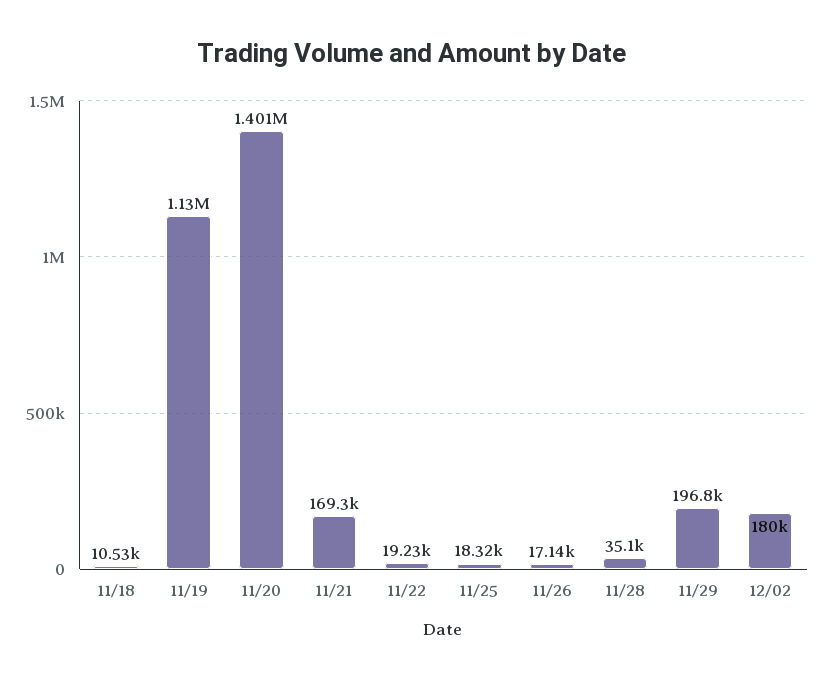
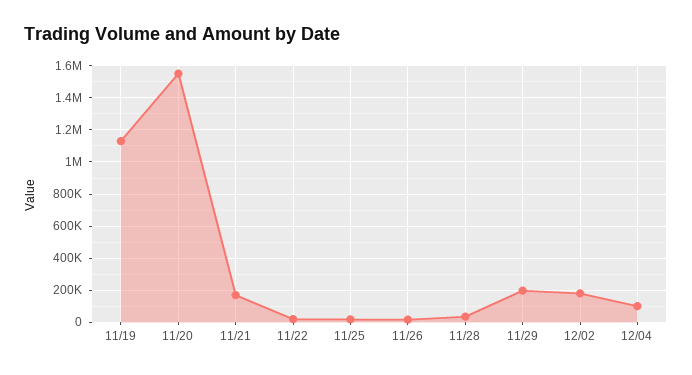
11/18: 10530 -> none
11/20: 1401000 -> 1550000
12/04: none -> 100000

